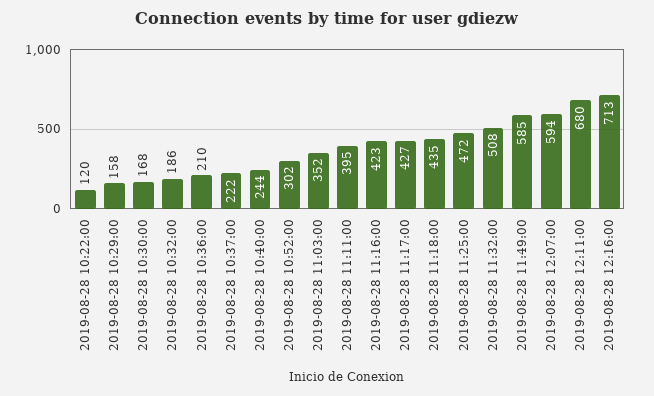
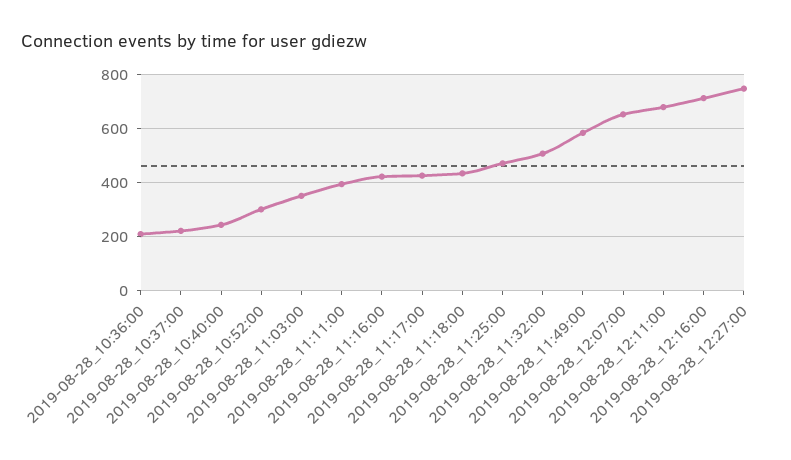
2019-08-28 10:22:00: 120 -> none
2019-08-28 10:29:00: 158 -> none
2019-08-28 10:30:00: 168 -> none
2019-08-28 10:32:00: 186 -> none
2019-08-28 12:07:00: 594 -> 650
2019-08-28_12:27:00: none -> 750

